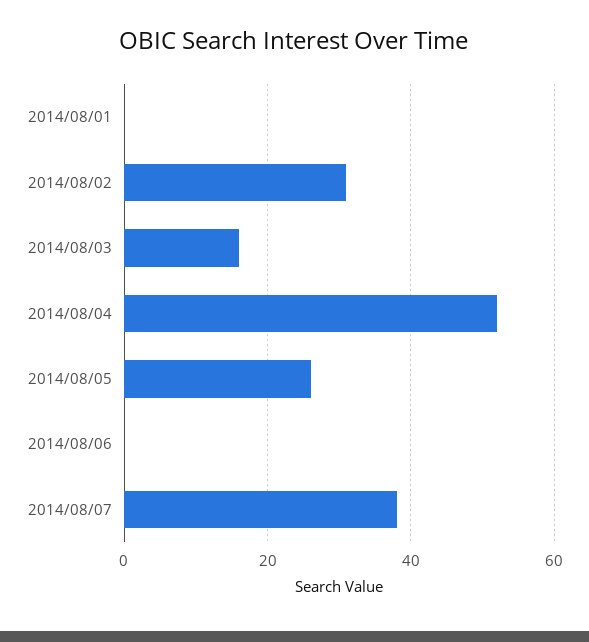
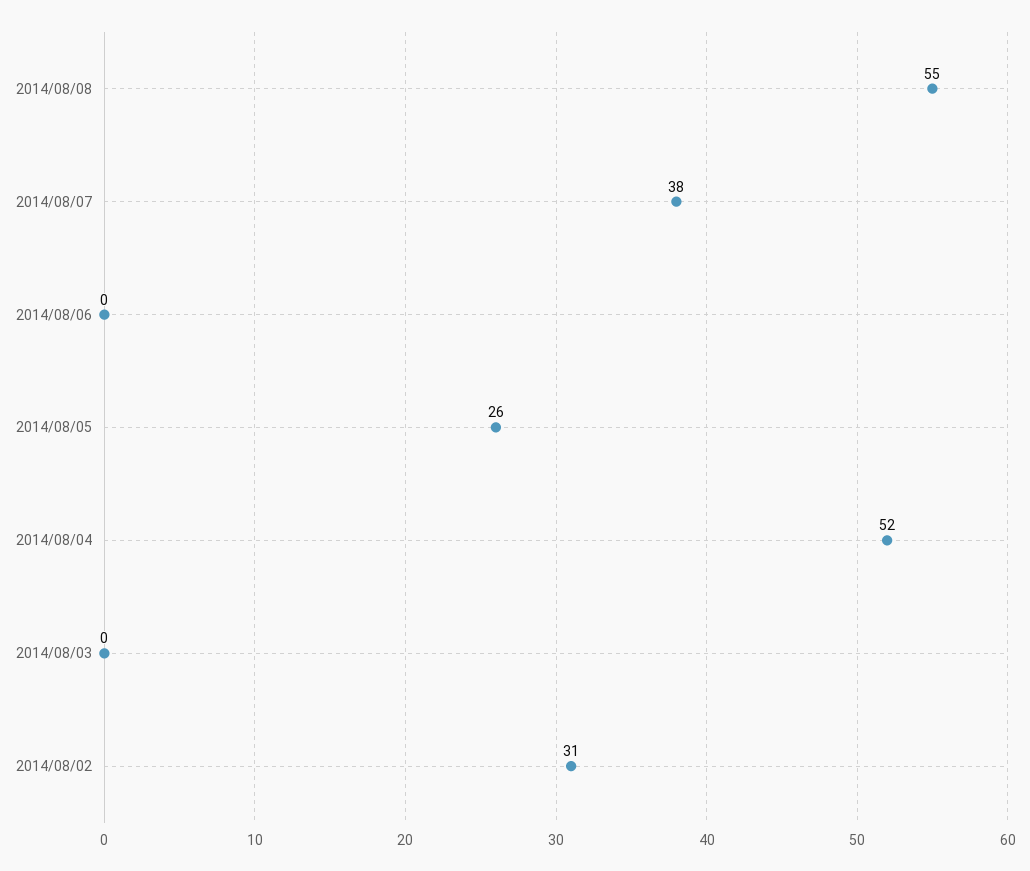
2014/08/01: 0 -> none
2014/08/03: 15 -> 0
2014/08/08: none -> 55

